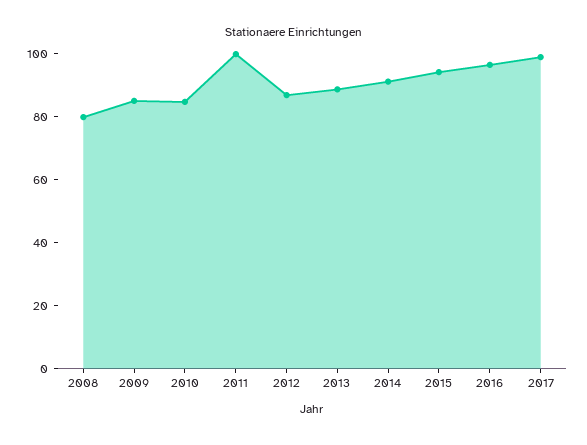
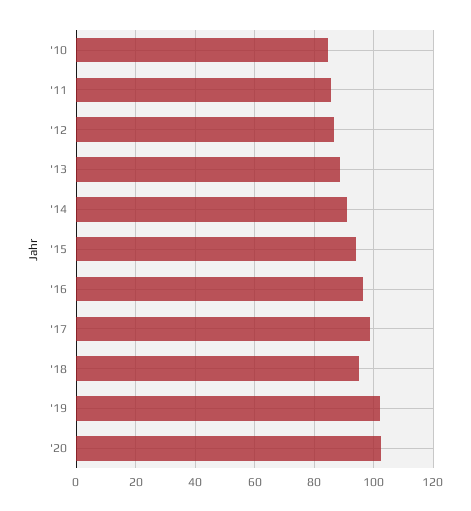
2008: 80 -> none
2009: 85 -> none
2011: 100 -> 85
'18: none -> 95
'19: none -> 102.5
'20: none -> 102.5

